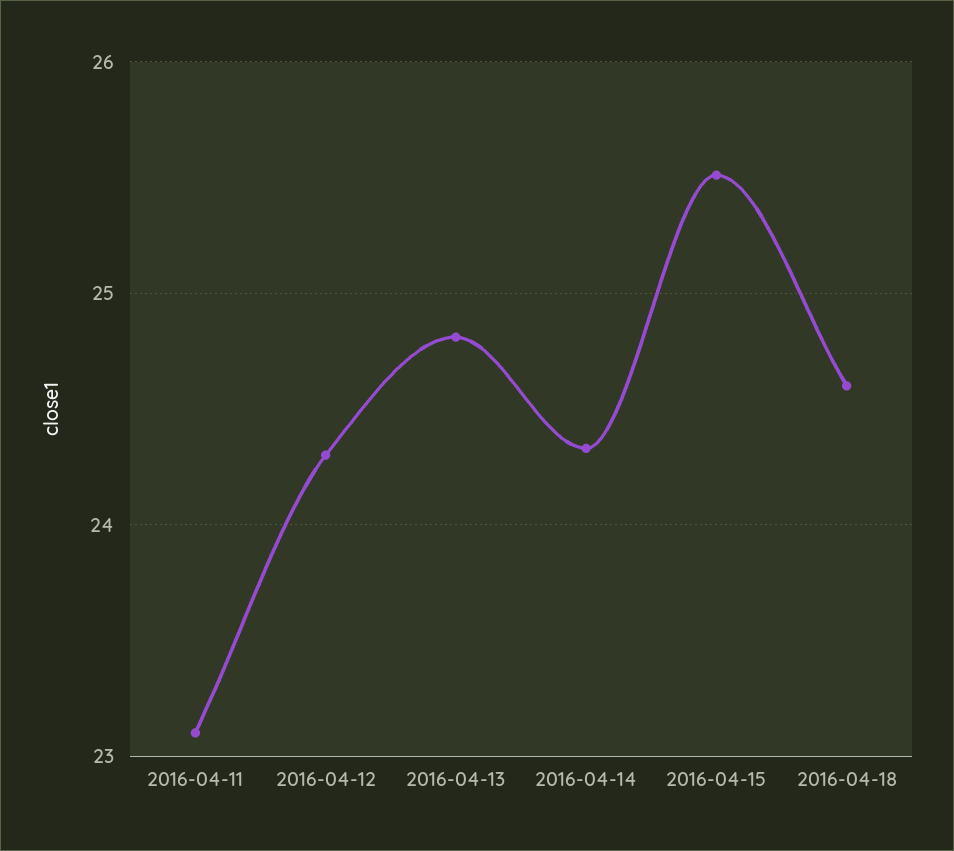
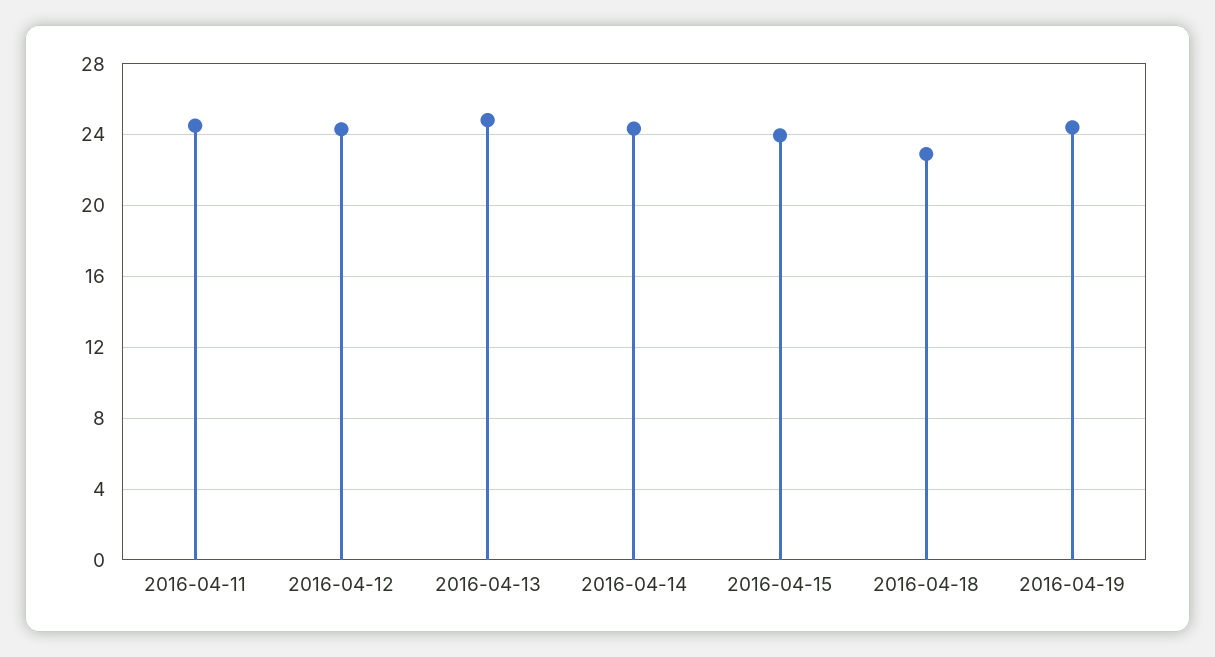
2016-04-11: 23.1 -> 24.5
2016-04-15: 25.5 -> 24
2016-04-18: 24.6 -> 23
2016-04-19: none -> 24.5

